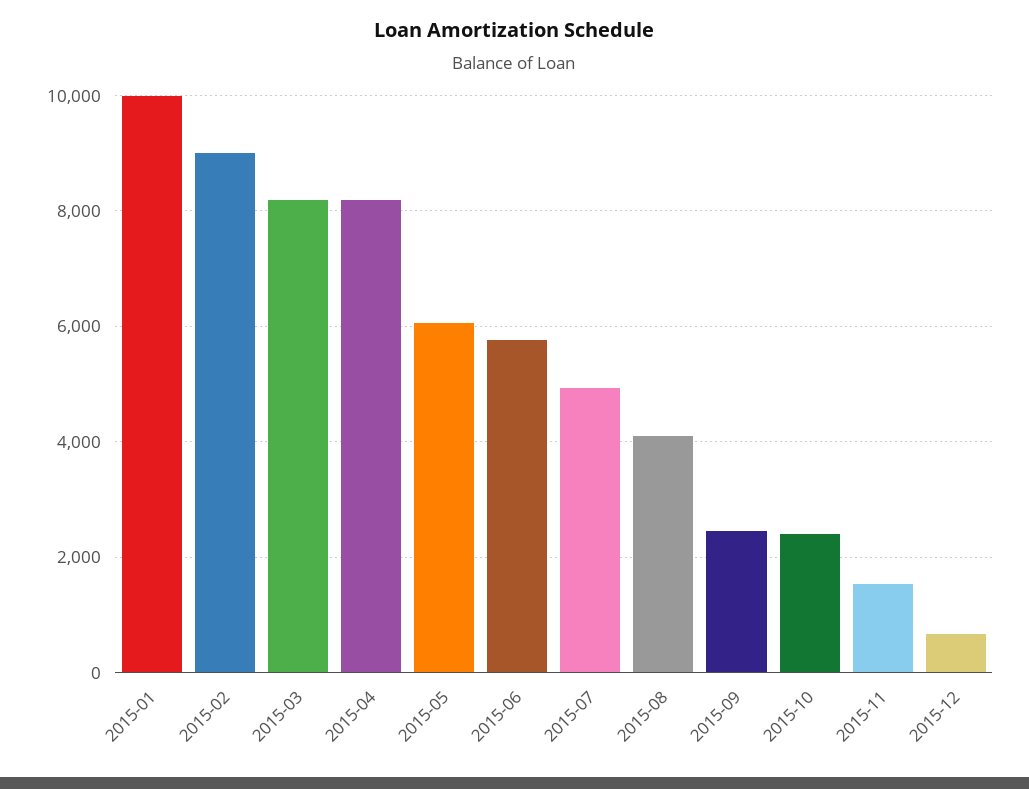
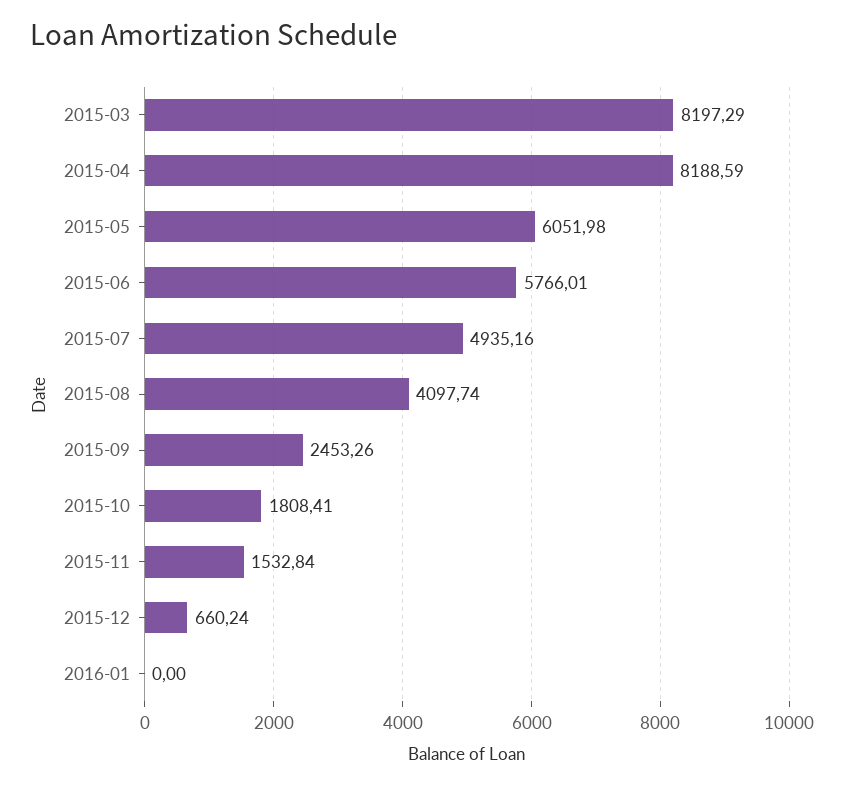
2015-01: 10000 -> none
2015-02: 9000 -> none
2015-10: 2400 -> 1808.41
2016-01: none -> 0

